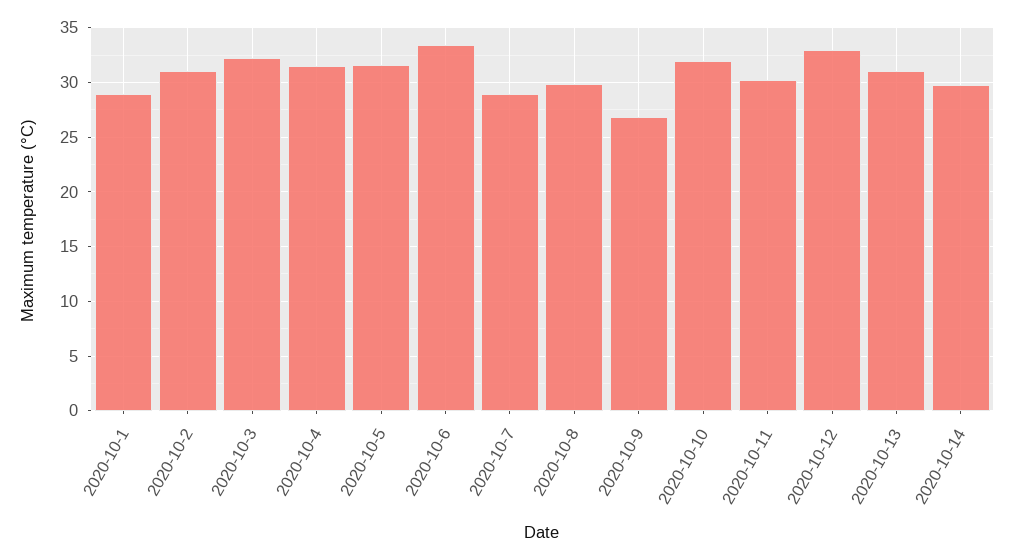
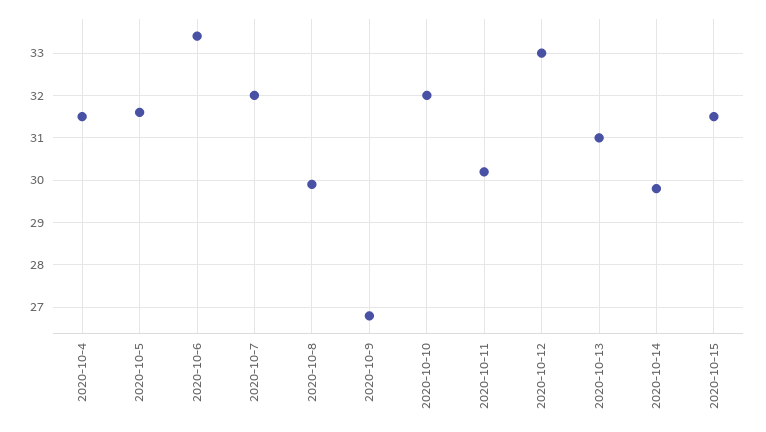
2020-10-1: 29 -> none
2020-10-2: 31 -> none
2020-10-3: 32 -> none
2020-10-7: 29 -> 32
2020-10-15: none -> 31.5

